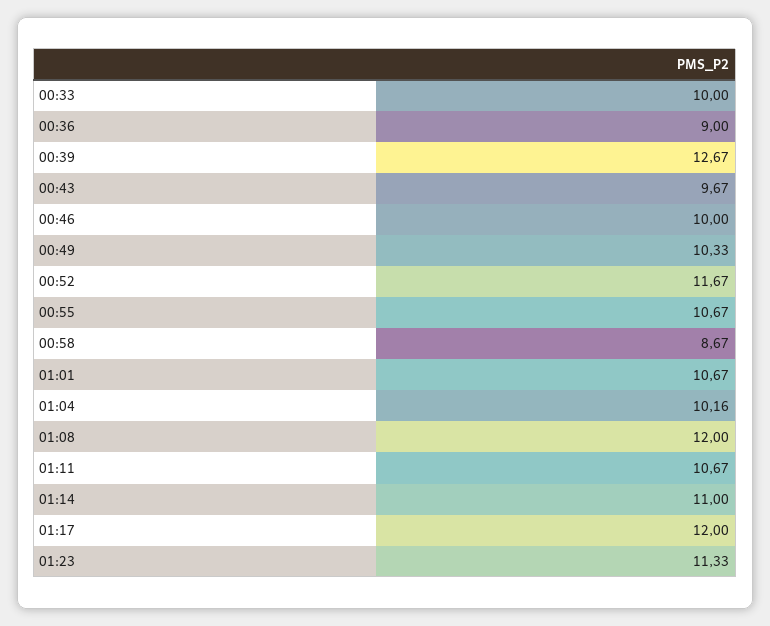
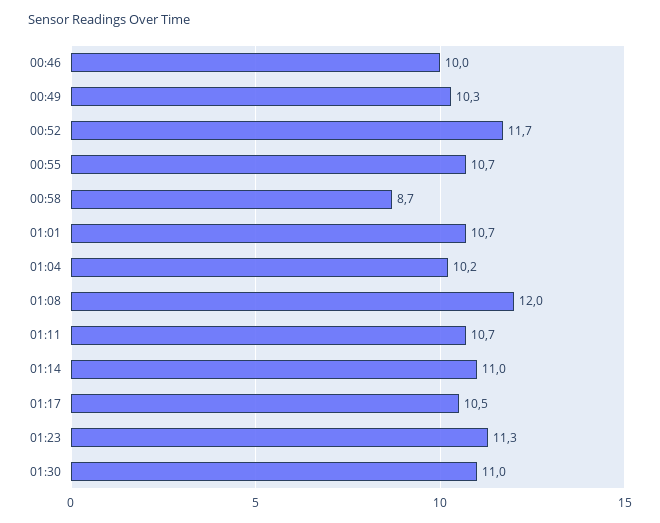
00:33: 10 -> none
00:36: 9 -> none
00:39: 12.67 -> none
00:43: 9.67 -> none
01:17: 12 -> 10.5
01:30: none -> 11

